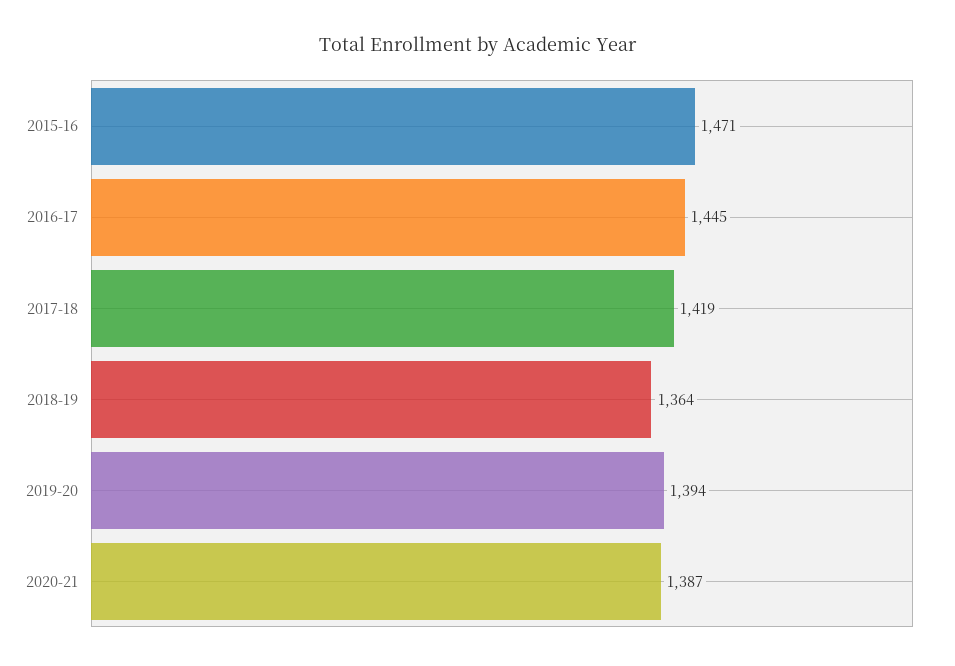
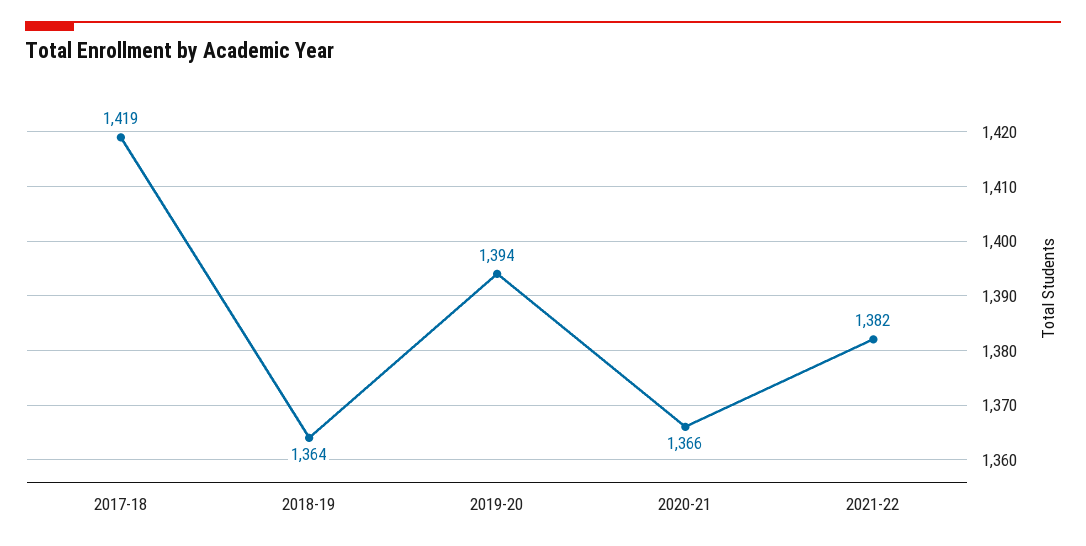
2015-16: 1471 -> none
2016-17: 1445 -> none
2020-21: 1387 -> 1366
2021-22: none -> 1382

